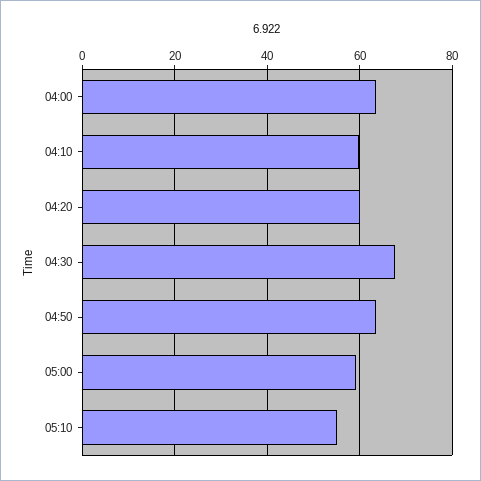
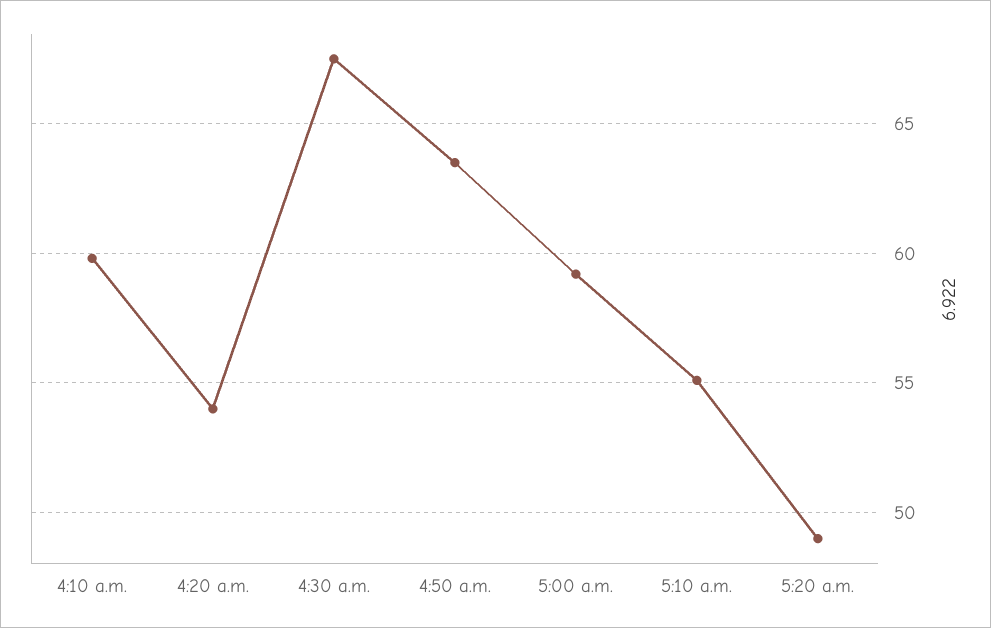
04:00: 64 -> none
04:20: 60 -> 54
5:20 a.m.: none -> 49

